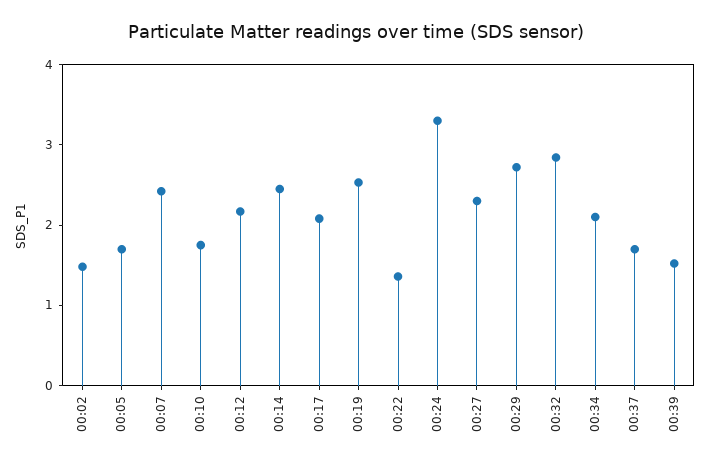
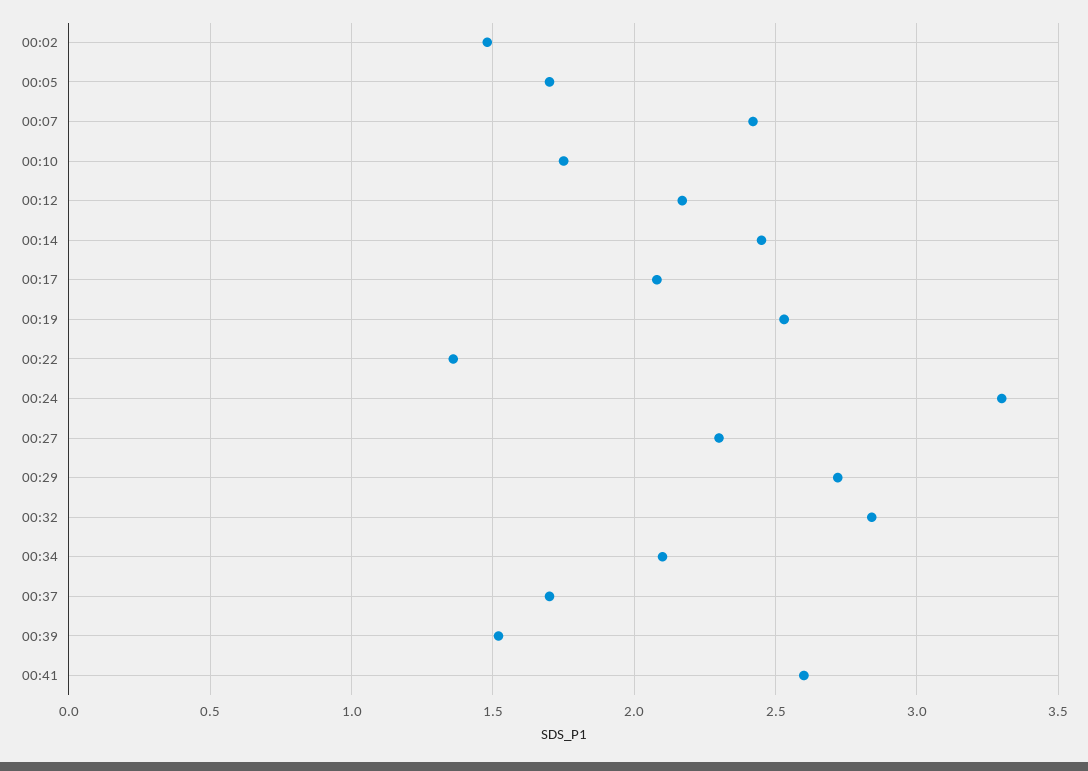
00:41: none -> 2.6

